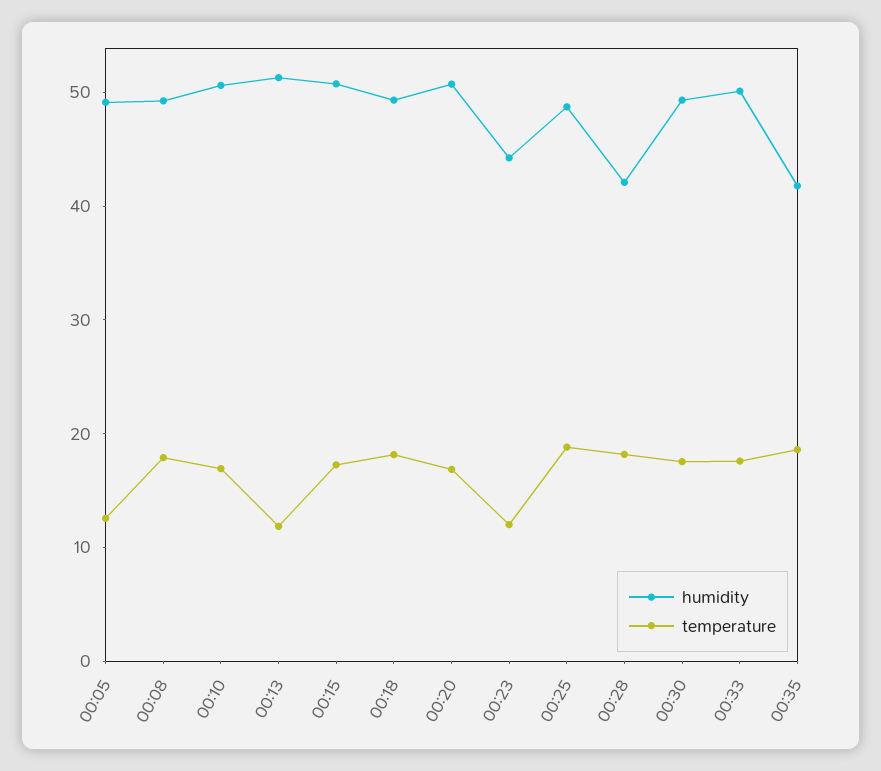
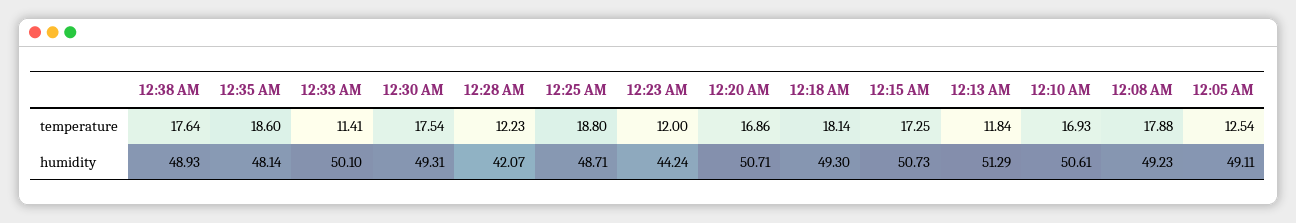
temperature, 00:28: 18 -> 12.23
temperature, 00:33: 18 -> 11.41
humidity, 00:35: 42 -> 48.14
temperature, 12:38 AM: none -> 17.64
humidity, 12:38 AM: none -> 48.93

